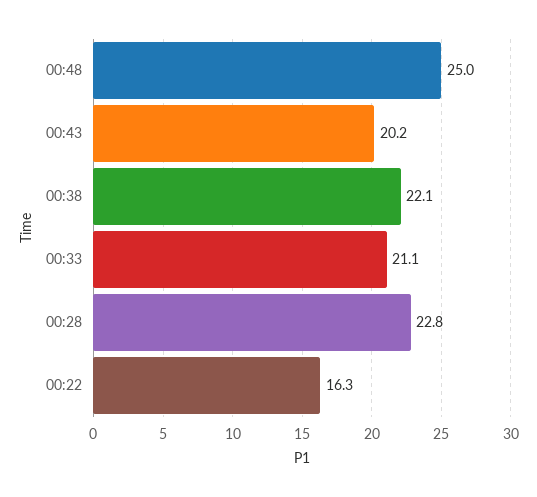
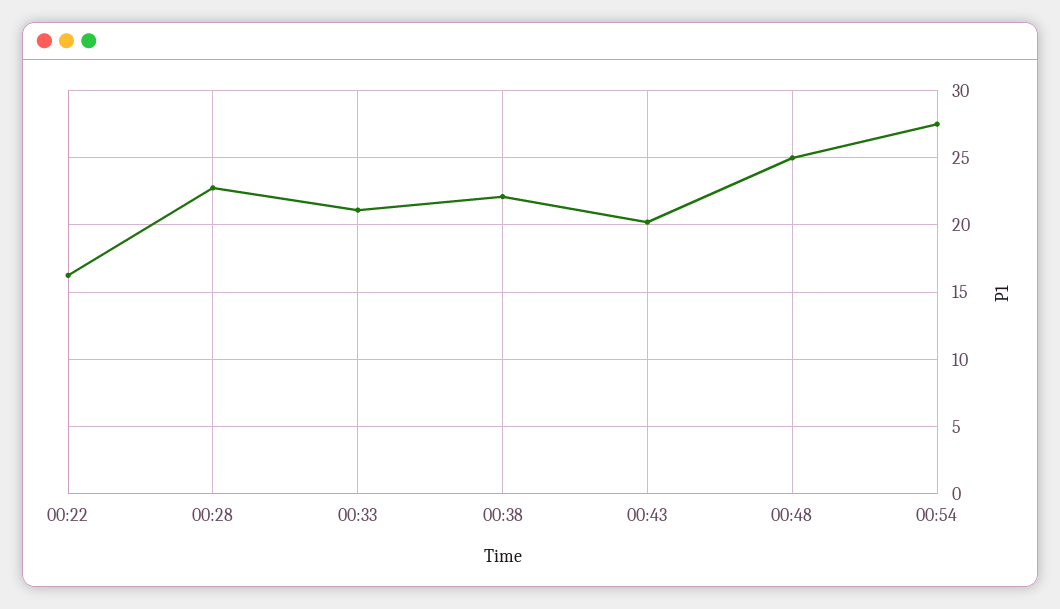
00:54: none -> 27.5

